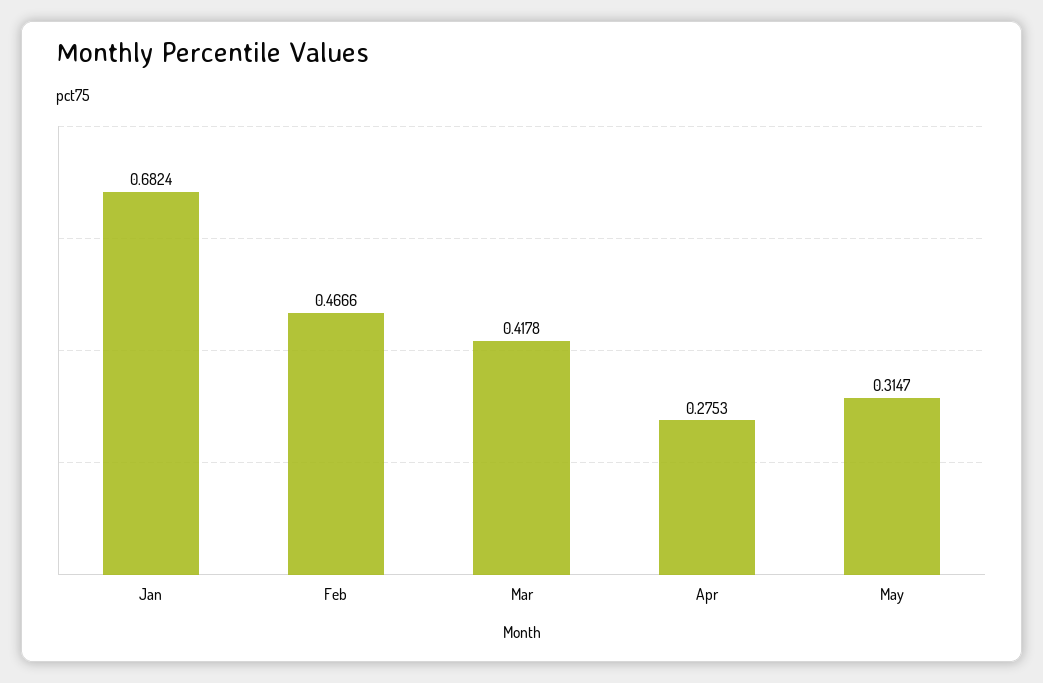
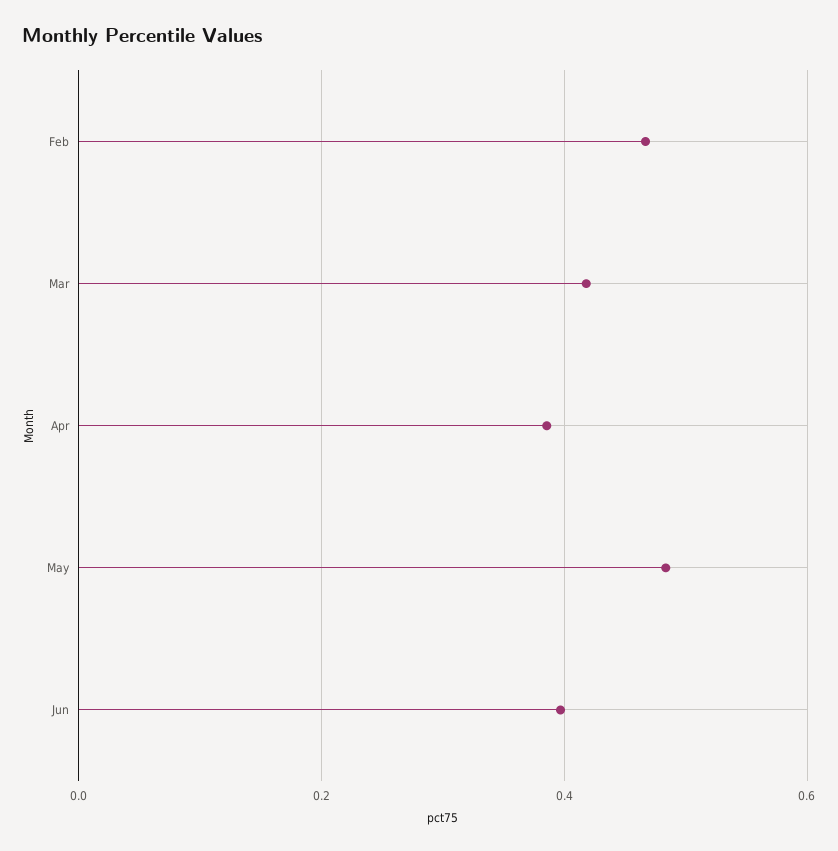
Jan: 0.6824 -> none
Apr: 0.2753 -> 0.38
May: 0.3147 -> 0.48
Jun: none -> 0.4

